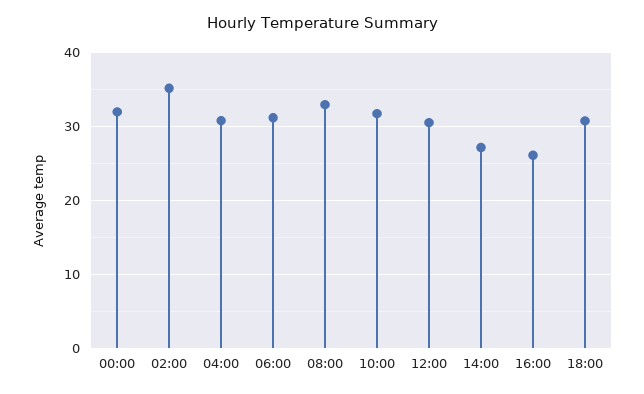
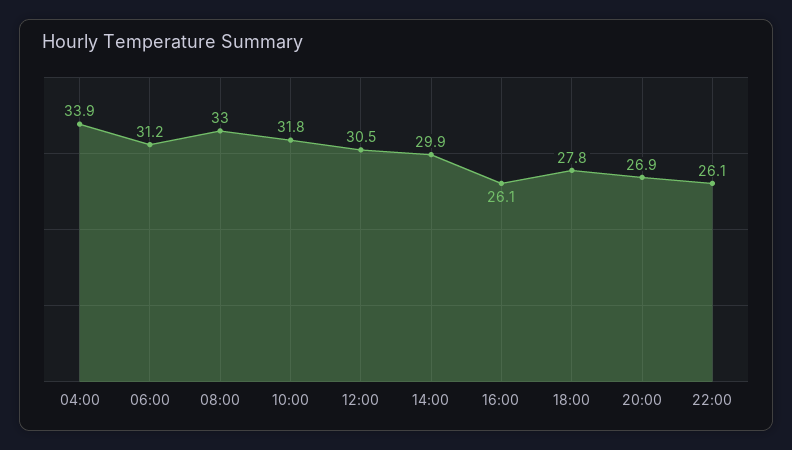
00:00: 32 -> none
02:00: 35 -> none
04:00: 31 -> 33.9
14:00: 27 -> 29.9
18:00: 31 -> 27.8
20:00: none -> 26.9
22:00: none -> 26.1

